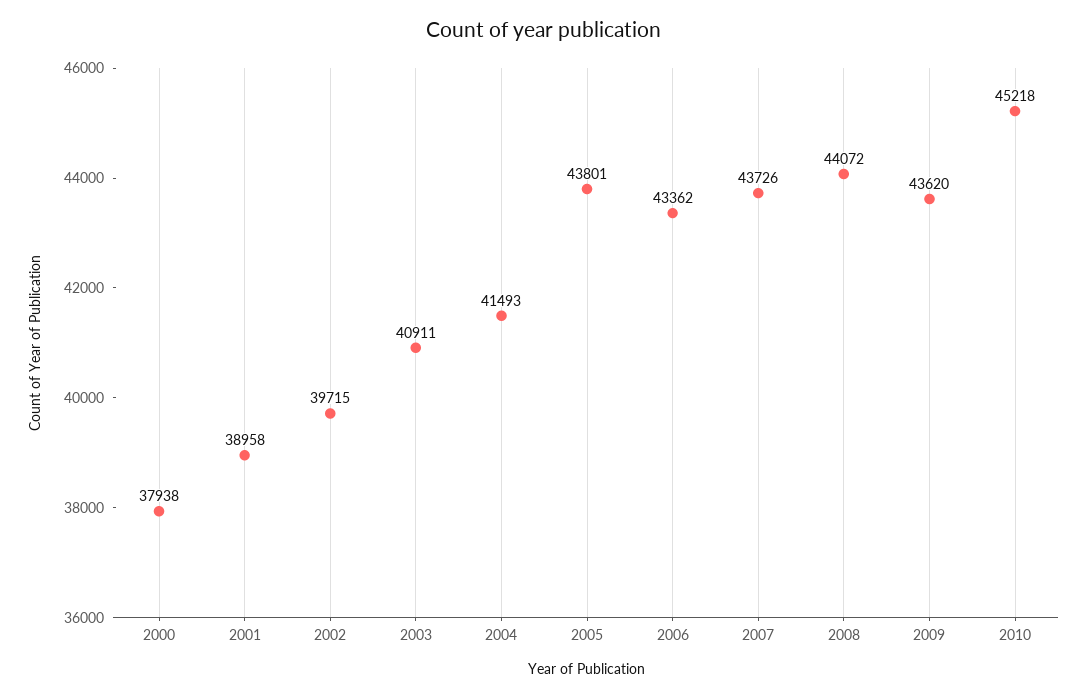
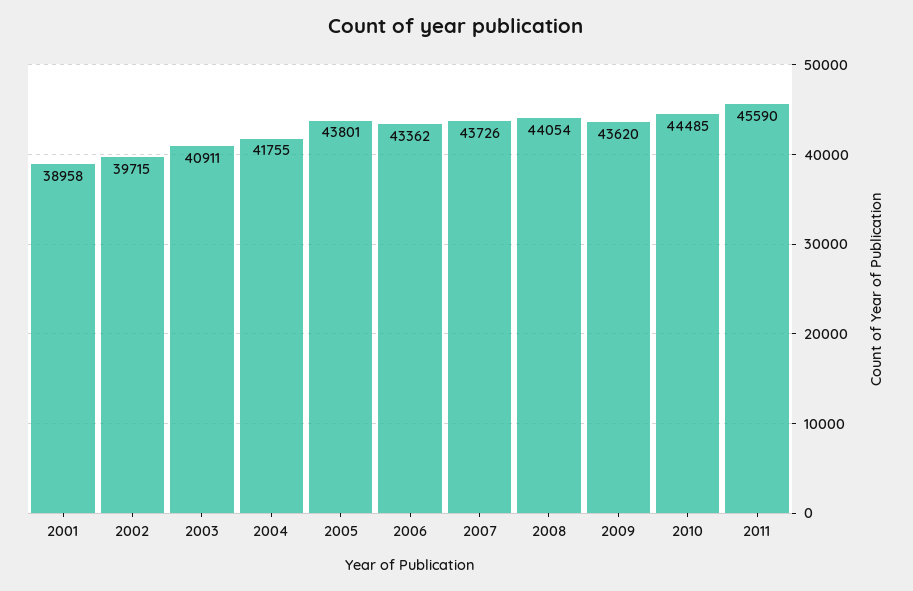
2000: 37938 -> none
2004: 41493 -> 41755
2008: 44072 -> 44054
2010: 45218 -> 44485
2011: none -> 45590

